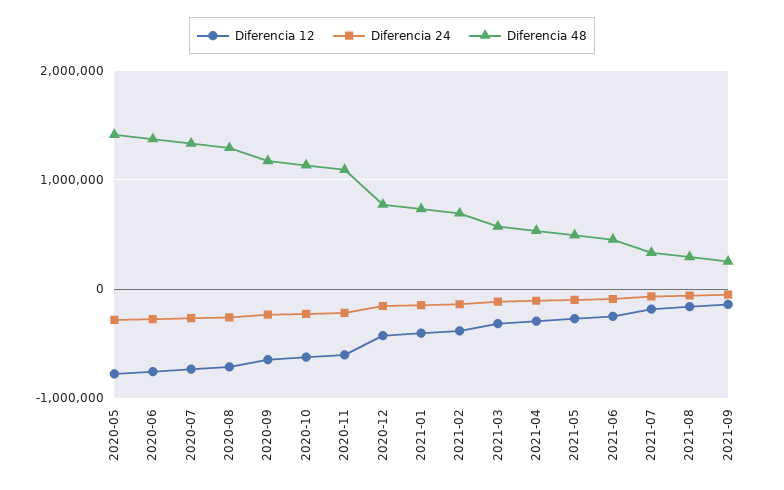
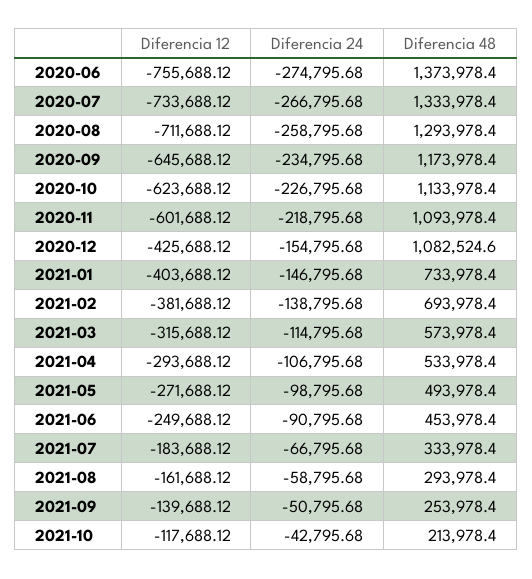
Diferencia 12, 2020-05: -800000 -> none
Diferencia 24, 2020-05: -300000 -> none
Diferencia 48, 2020-05: 1400000 -> none
Diferencia 48, 2020-12: 800000 -> 1082524.6
Diferencia 12, 2021-10: none -> -117688.12
Diferencia 24, 2021-10: none -> -42795.68
Diferencia 48, 2021-10: none -> 213978.4

